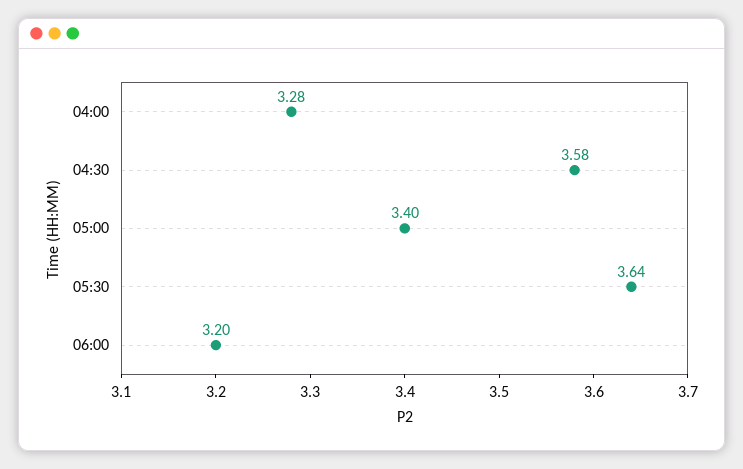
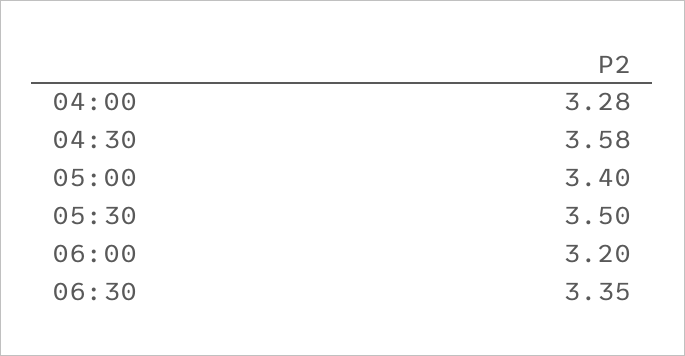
05:30: 3.64 -> 3.5
06:30: none -> 3.35

